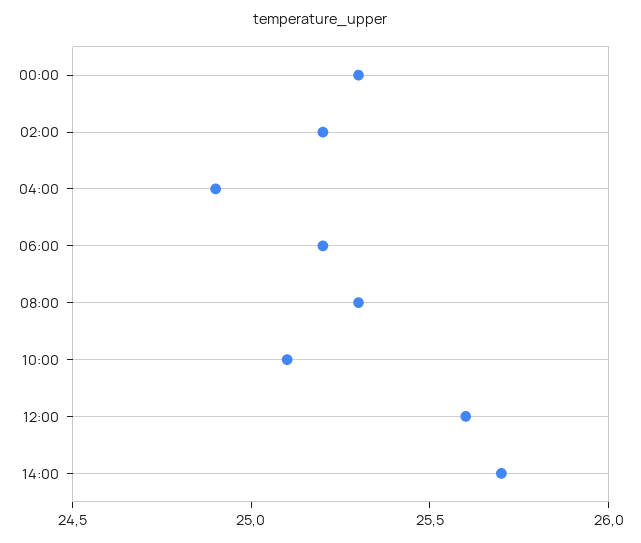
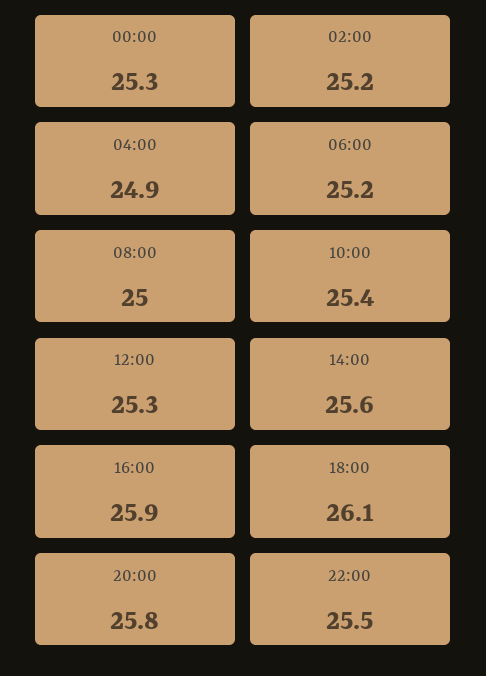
08:00: 25.3 -> 25
10:00: 25.1 -> 25.4
12:00: 25.6 -> 25.3
14:00: 25.7 -> 25.6
16:00: none -> 25.9
18:00: none -> 26.1
20:00: none -> 25.8
22:00: none -> 25.5

